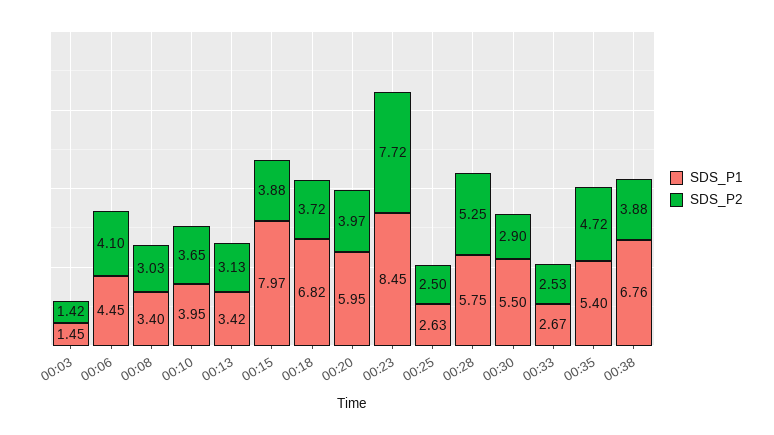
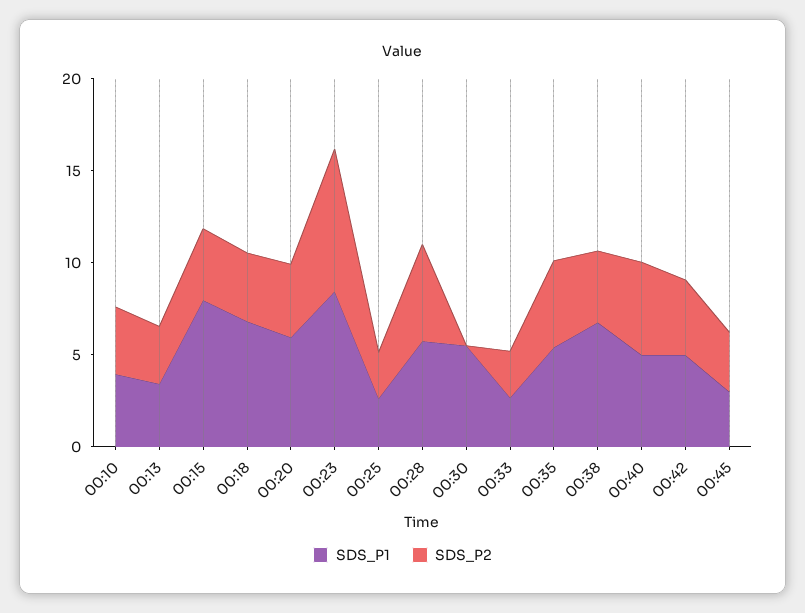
SDS_P1, 00:03: 1.45 -> none
SDS_P2, 00:03: 1.42 -> none
SDS_P1, 00:06: 4.45 -> none
SDS_P2, 00:06: 4.1 -> none
SDS_P1, 00:08: 3.4 -> none
SDS_P2, 00:08: 3.03 -> none
SDS_P2, 00:30: 2.9 -> 0
SDS_P1, 00:40: none -> 5
SDS_P2, 00:40: none -> 5
SDS_P1, 00:42: none -> 5
SDS_P2, 00:42: none -> 4
SDS_P1, 00:45: none -> 3
SDS_P2, 00:45: none -> 3

